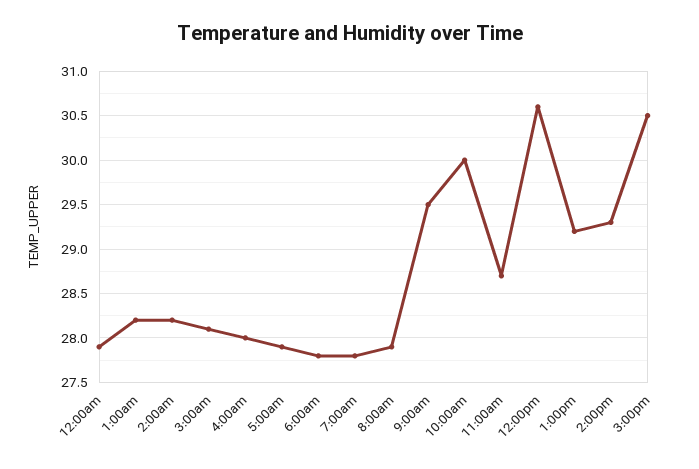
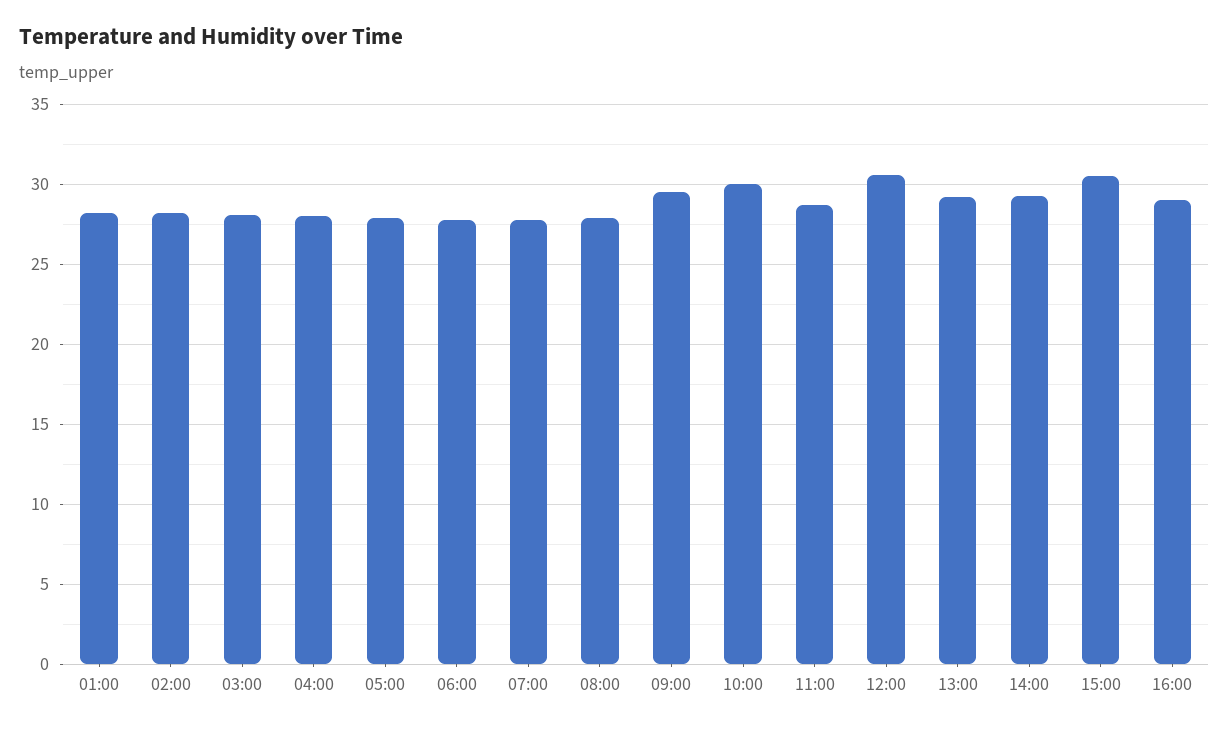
12:00am: 27.9 -> none
16:00: none -> 29

